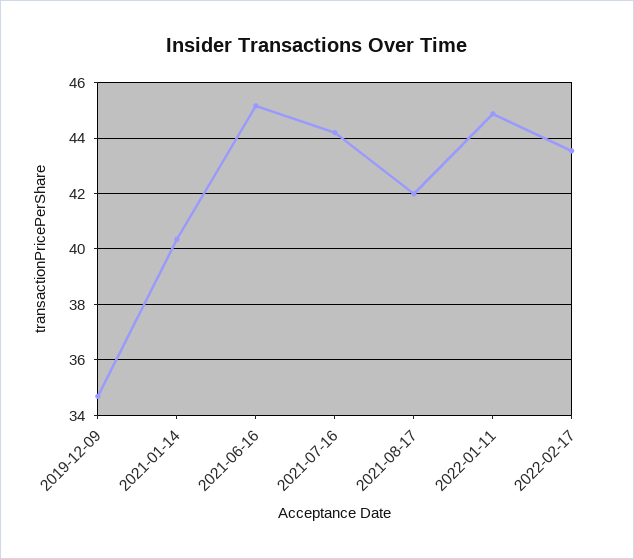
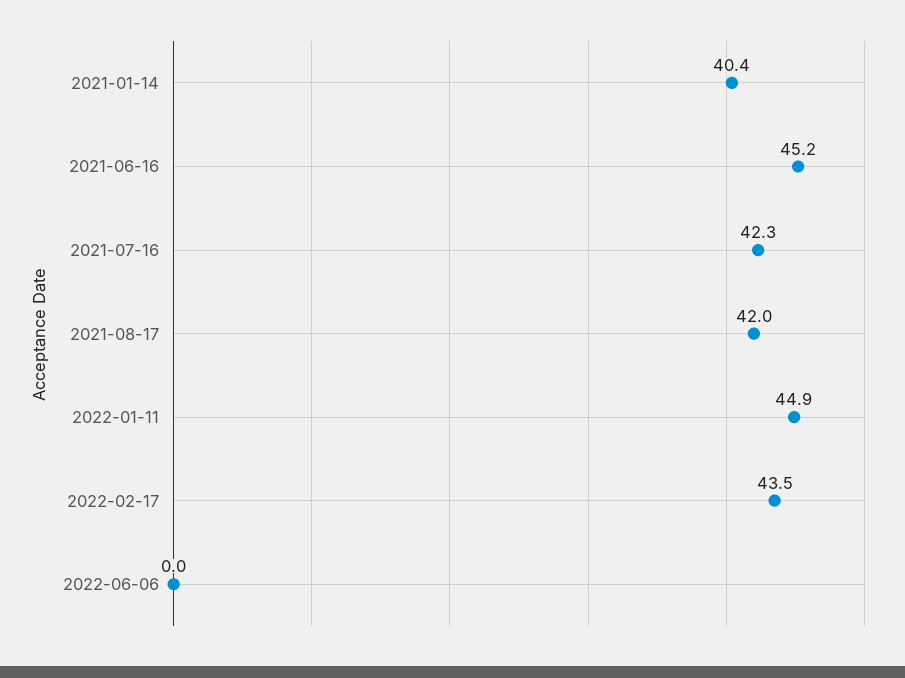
2019-12-09: 34.75 -> none
2021-07-16: 44.25 -> 42.3
2022-06-06: none -> 0

